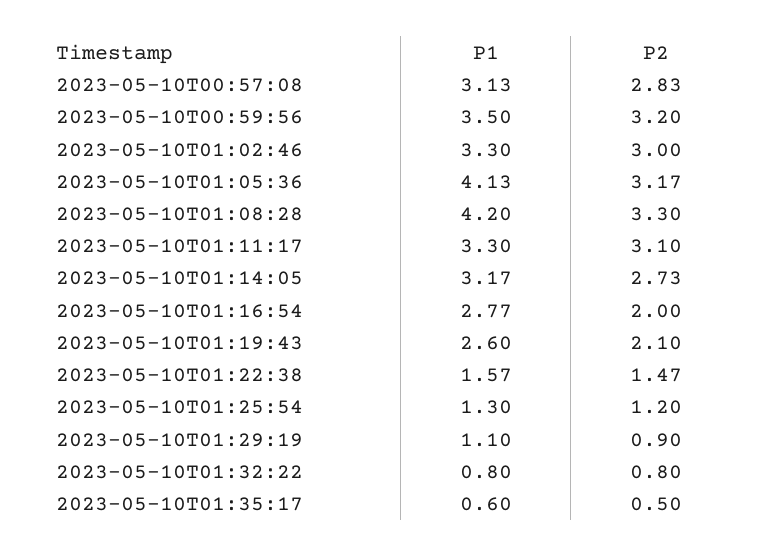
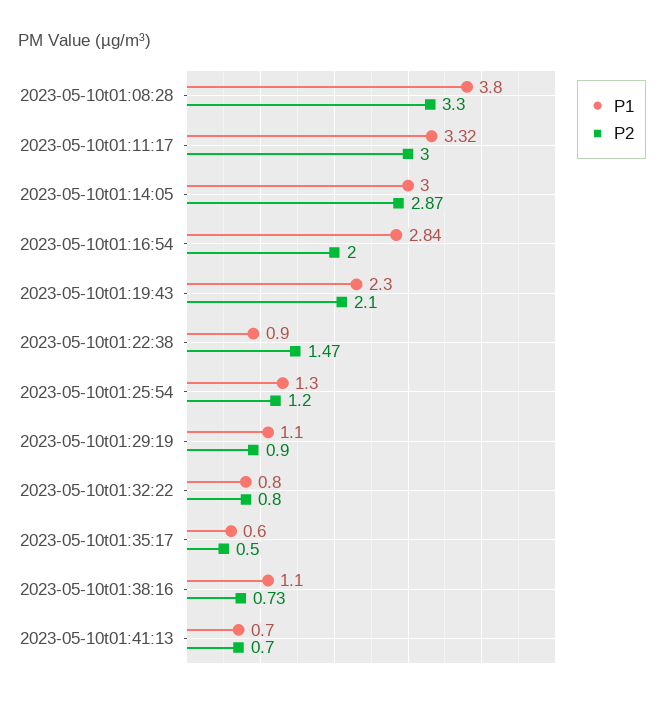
P1, 2023-05-10T00:57:08: 3.13 -> none
P2, 2023-05-10T00:57:08: 2.83 -> none
P1, 2023-05-10T00:59:56: 3.5 -> none
P2, 2023-05-10T00:59:56: 3.2 -> none
P1, 2023-05-10T01:02:46: 3.3 -> none
P2, 2023-05-10T01:02:46: 3 -> none
P1, 2023-05-10T01:05:36: 4.13 -> none
P2, 2023-05-10T01:05:36: 3.17 -> none
P1, 2023-05-10T01:08:28: 4.2 -> 3.8
P1, 2023-05-10T01:11:17: 3.3 -> 3.32
P2, 2023-05-10T01:11:17: 3.1 -> 3
P1, 2023-05-10T01:14:05: 3.17 -> 3
P2, 2023-05-10T01:14:05: 2.73 -> 2.87
P1, 2023-05-10T01:16:54: 2.77 -> 2.84
P1, 2023-05-10T01:19:43: 2.6 -> 2.3
P1, 2023-05-10T01:22:38: 1.57 -> 0.9
P1, 2023-05-10t01:38:16: none -> 1.1
P2, 2023-05-10t01:38:16: none -> 0.73
P1, 2023-05-10t01:41:13: none -> 0.7
P2, 2023-05-10t01:41:13: none -> 0.7

